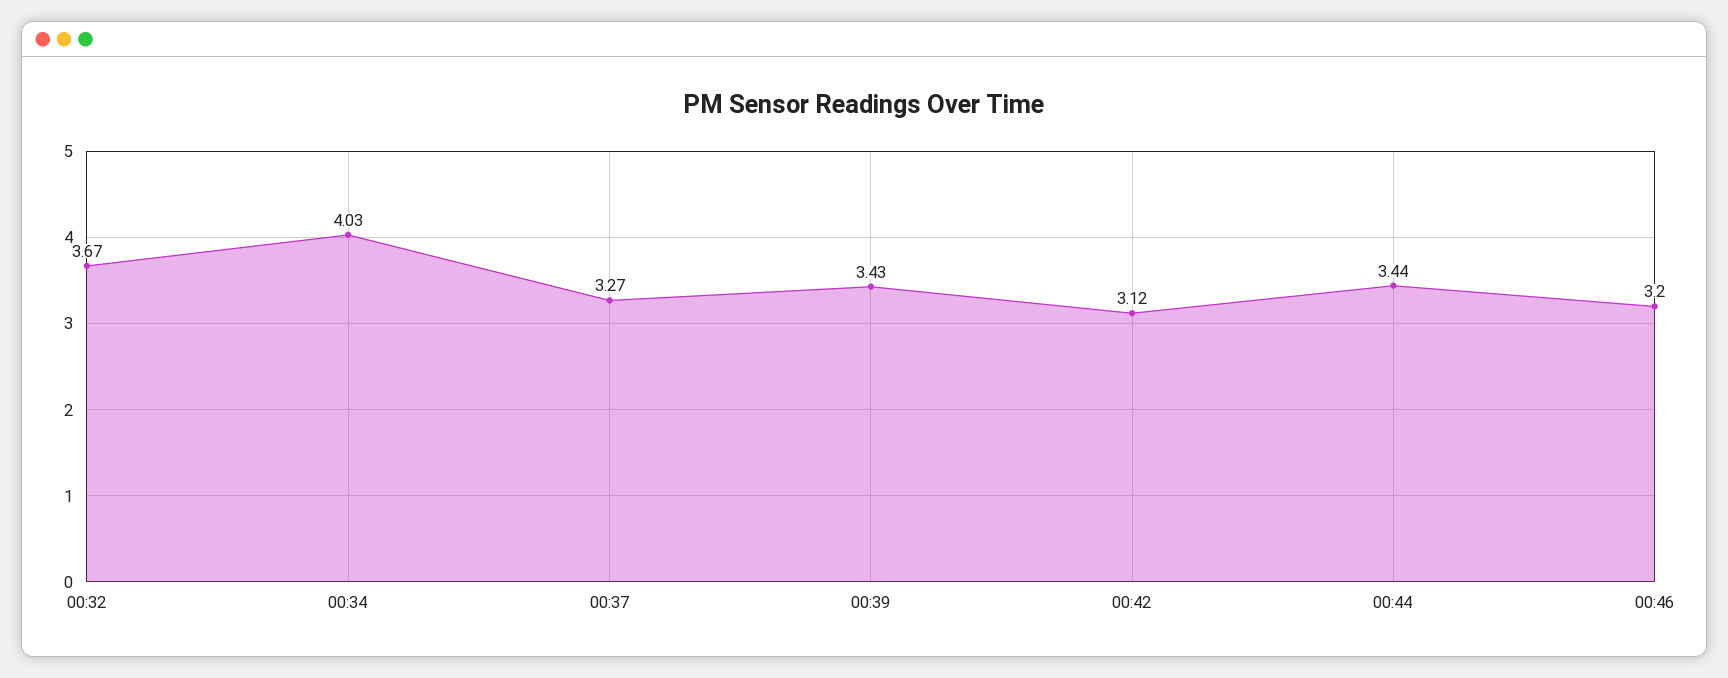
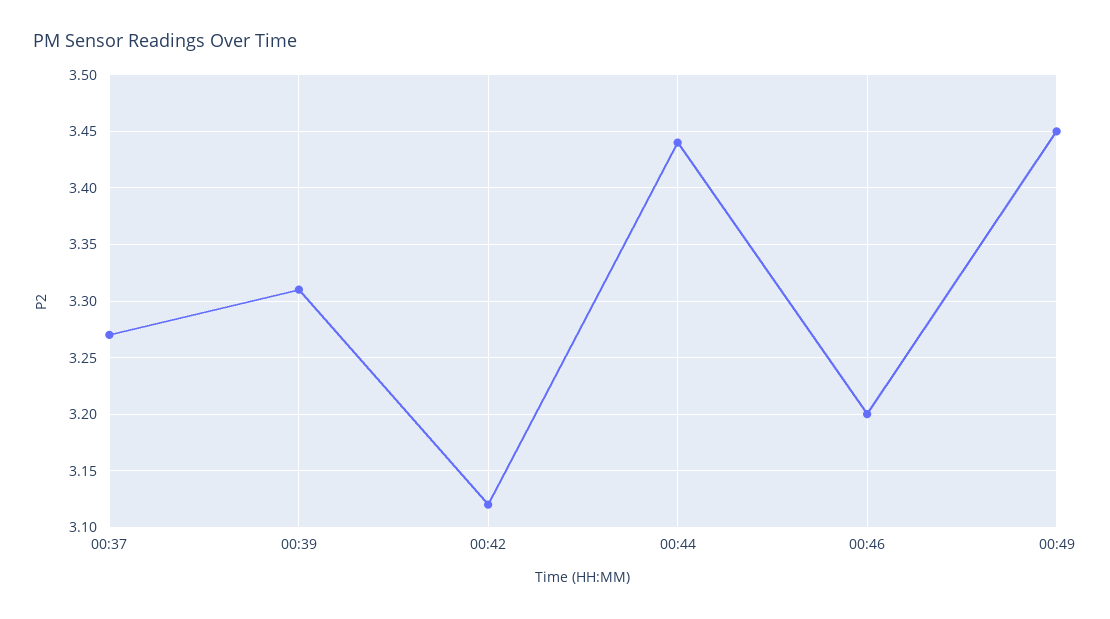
00:32: 3.67 -> none
00:34: 4.03 -> none
00:39: 3.43 -> 3.31
00:49: none -> 3.45

